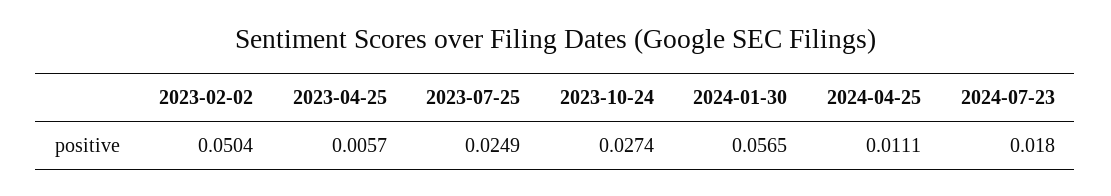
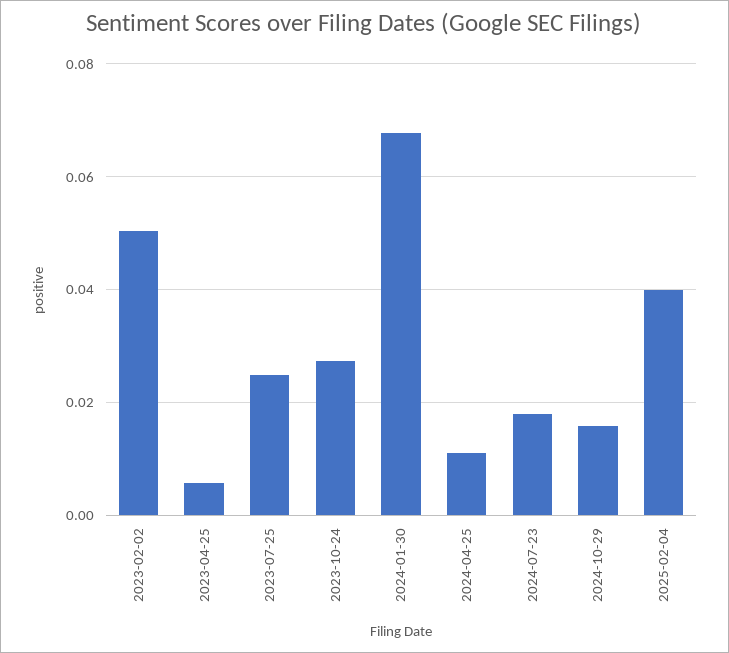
2024-01-30: 0.0565 -> 0.068
2024-10-29: none -> 0.016
2025-02-04: none -> 0.04

